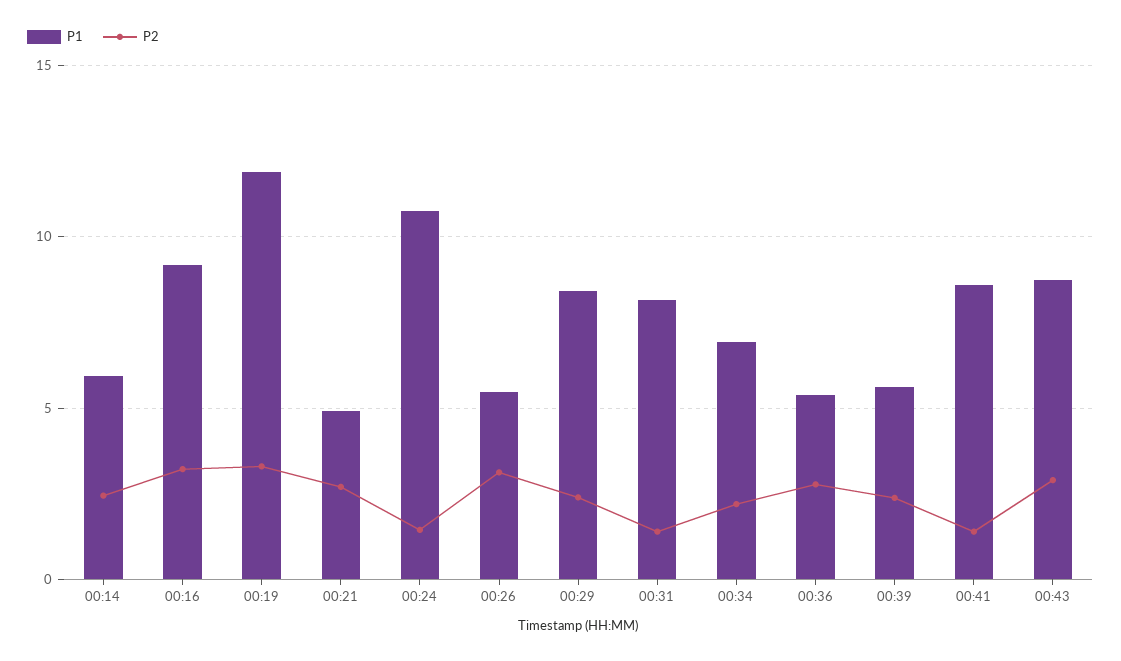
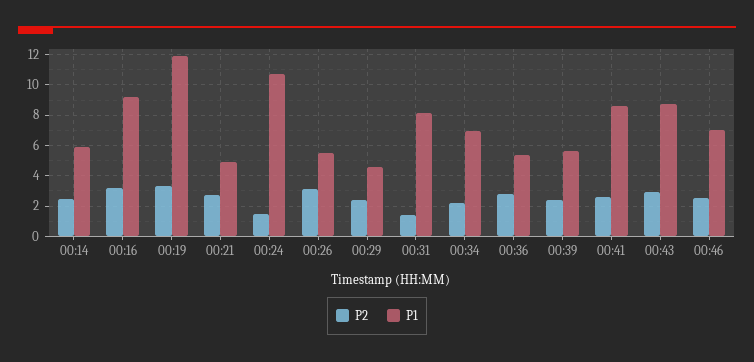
P1, 00:29: 8.5 -> 4.5
P2, 00:41: 1.5 -> 2.5
P2, 00:46: none -> 2.5
P1, 00:46: none -> 7

